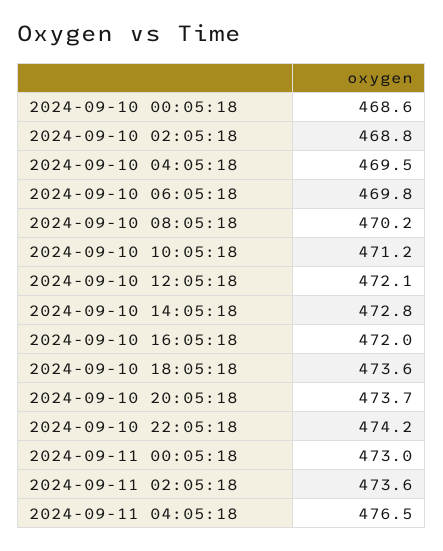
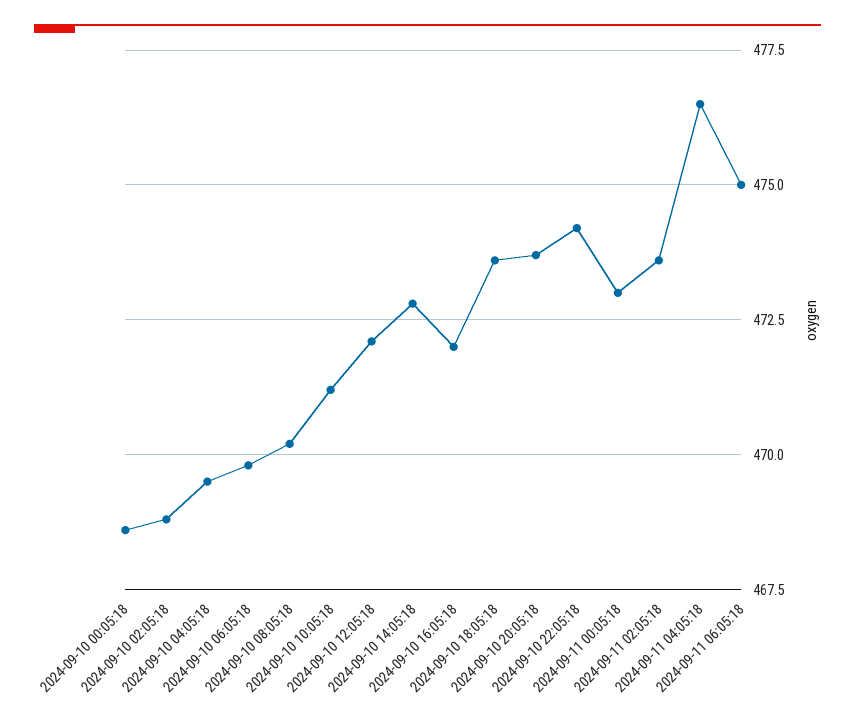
2024-09-11 06:05:18: none -> 475

